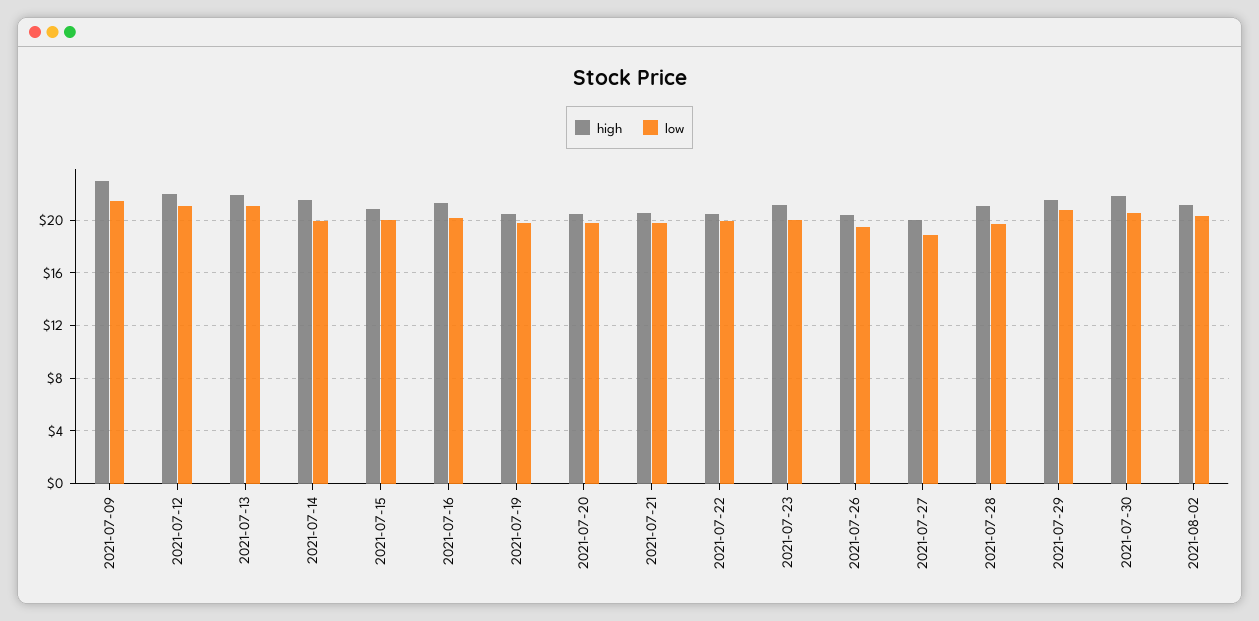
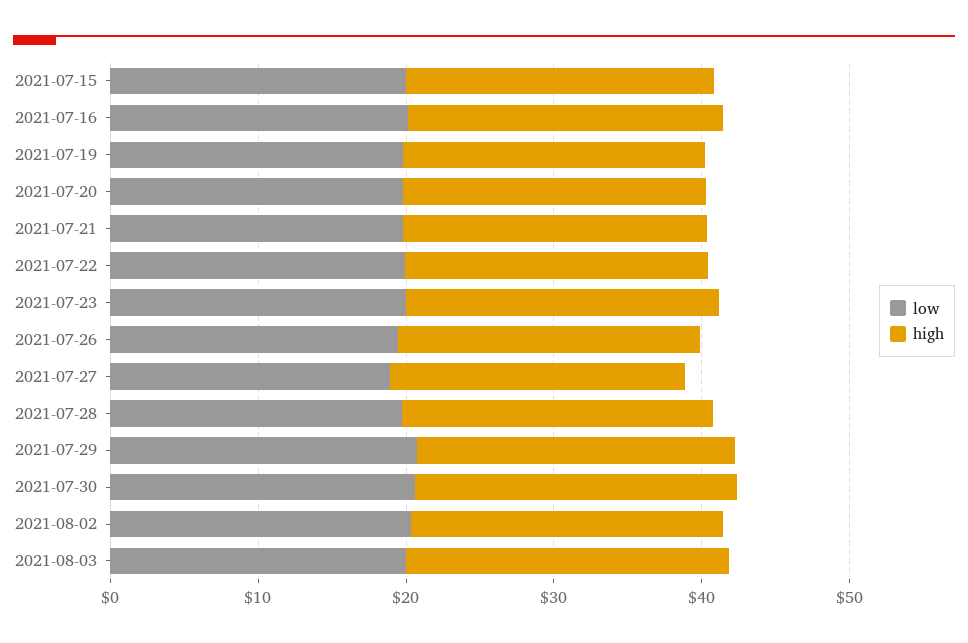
high, 2021-07-09: 23 -> none
low, 2021-07-09: 21.5 -> none
high, 2021-07-12: 22 -> none
low, 2021-07-12: 21 -> none
high, 2021-07-13: 22 -> none
low, 2021-07-13: 21 -> none
high, 2021-07-14: 21.5 -> none
low, 2021-07-14: 20 -> none
low, 2021-08-03: none -> 20
high, 2021-08-03: none -> 22

